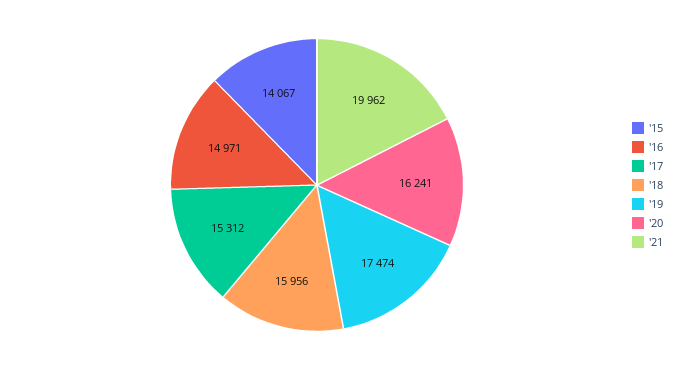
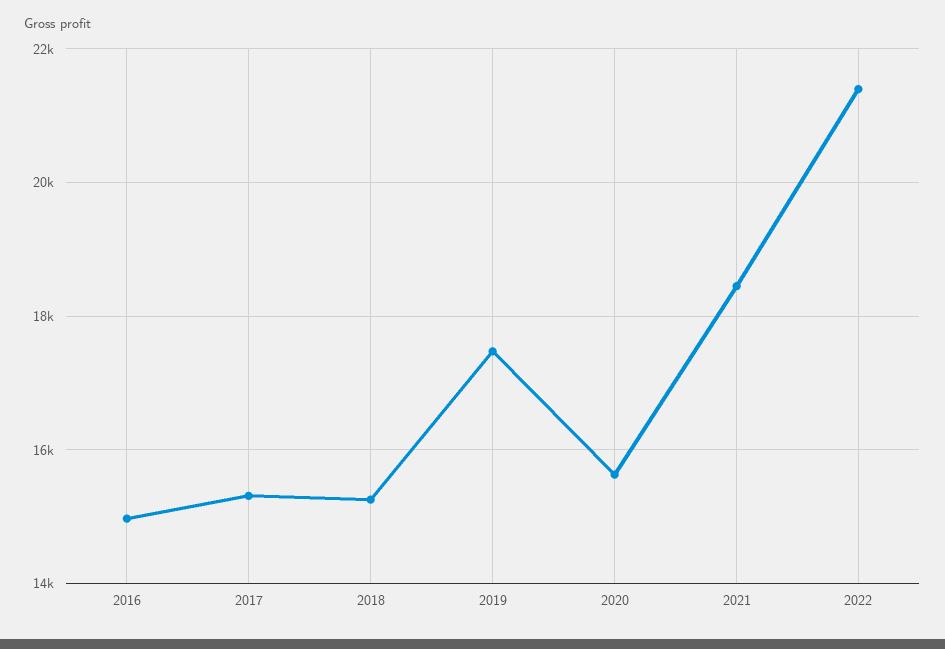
'15: 14067 -> none
'18: 15956 -> 15200
'20: 16241 -> 15600
'21: 19962 -> 18400
2022: none -> 21400

